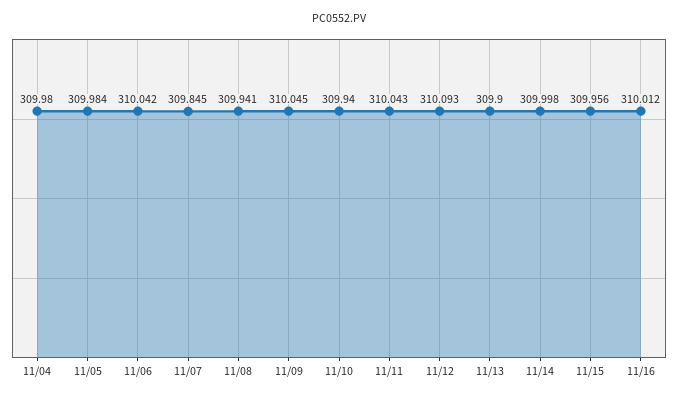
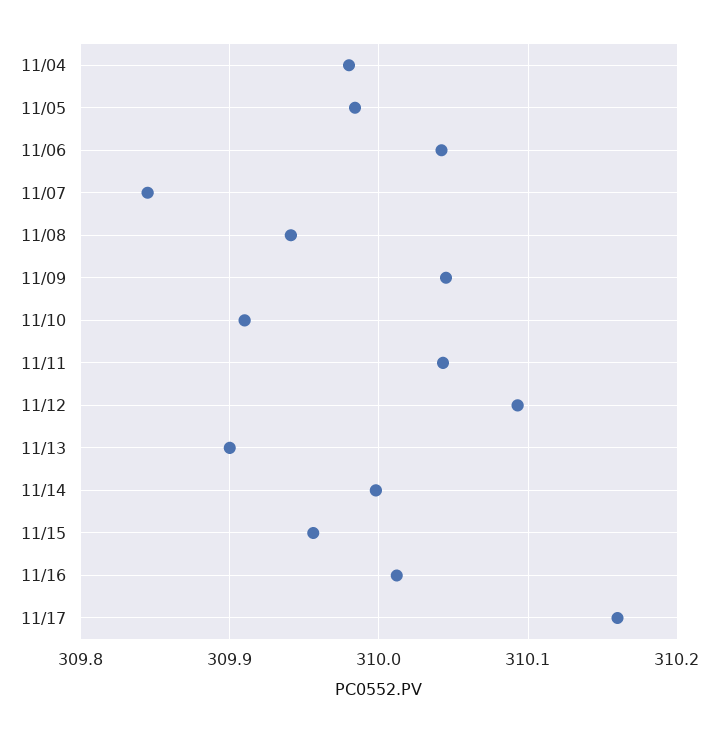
11/10: 309.94 -> 309.91
11/17: none -> 310.16

